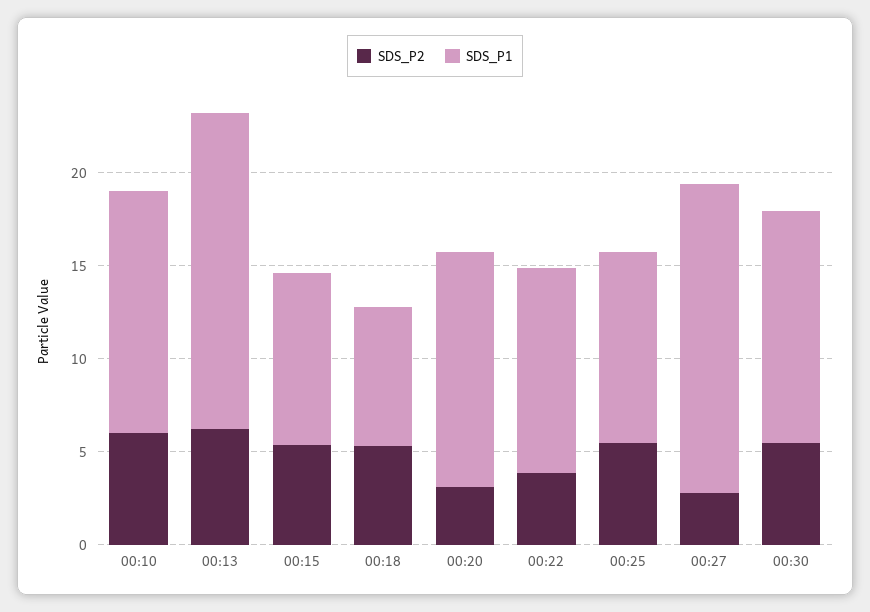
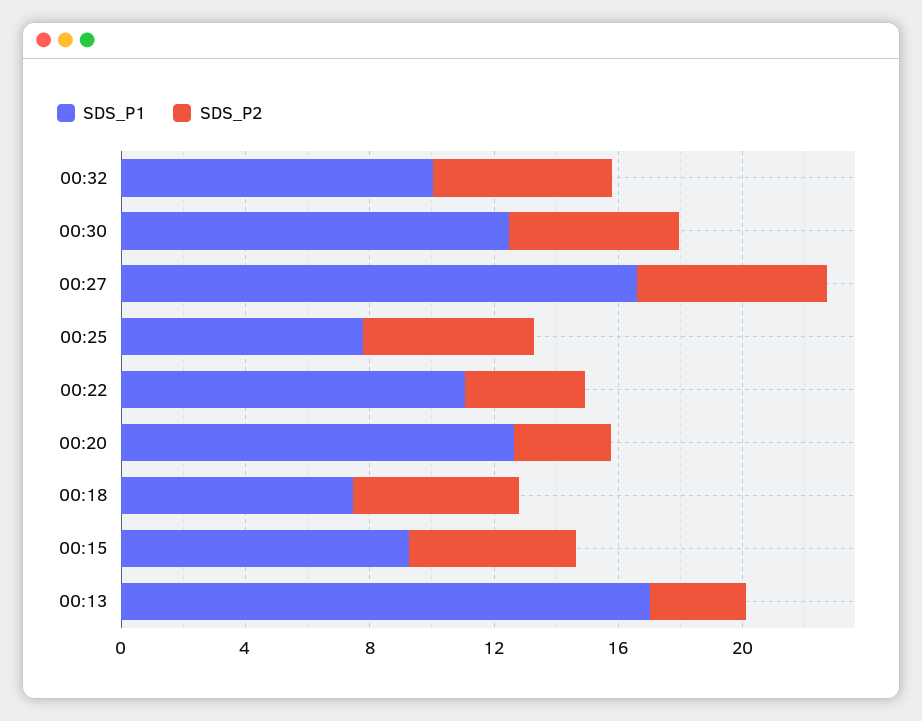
SDS_P2, 00:10: 6 -> none
SDS_P1, 00:10: 13 -> none
SDS_P2, 00:13: 6 -> 3
SDS_P1, 00:25: 10 -> 8
SDS_P2, 00:27: 3 -> 6
SDS_P1, 00:32: none -> 10
SDS_P2, 00:32: none -> 6

